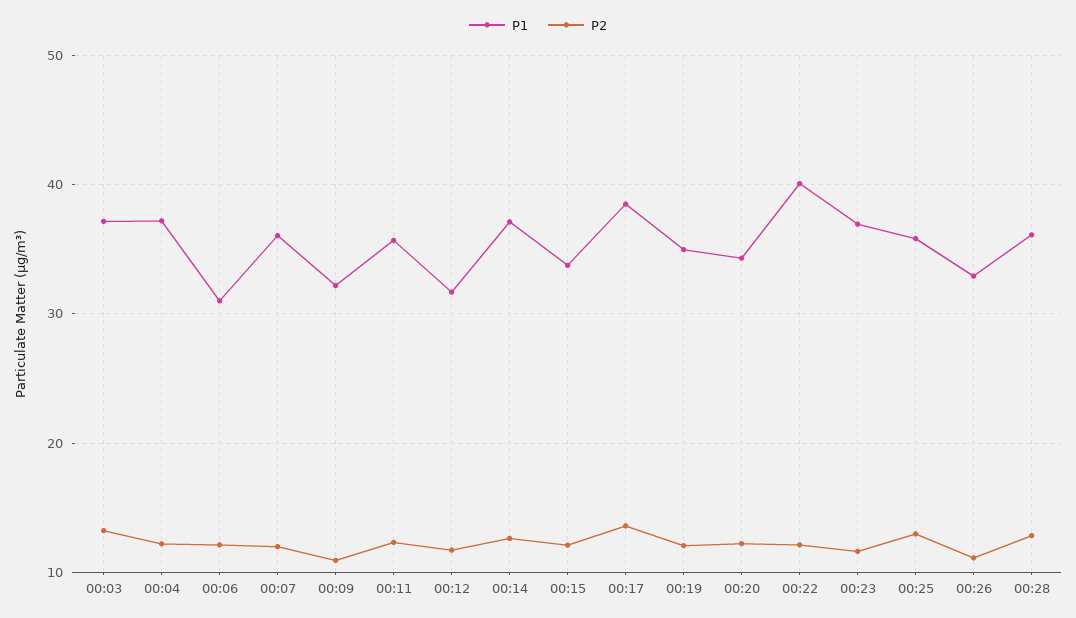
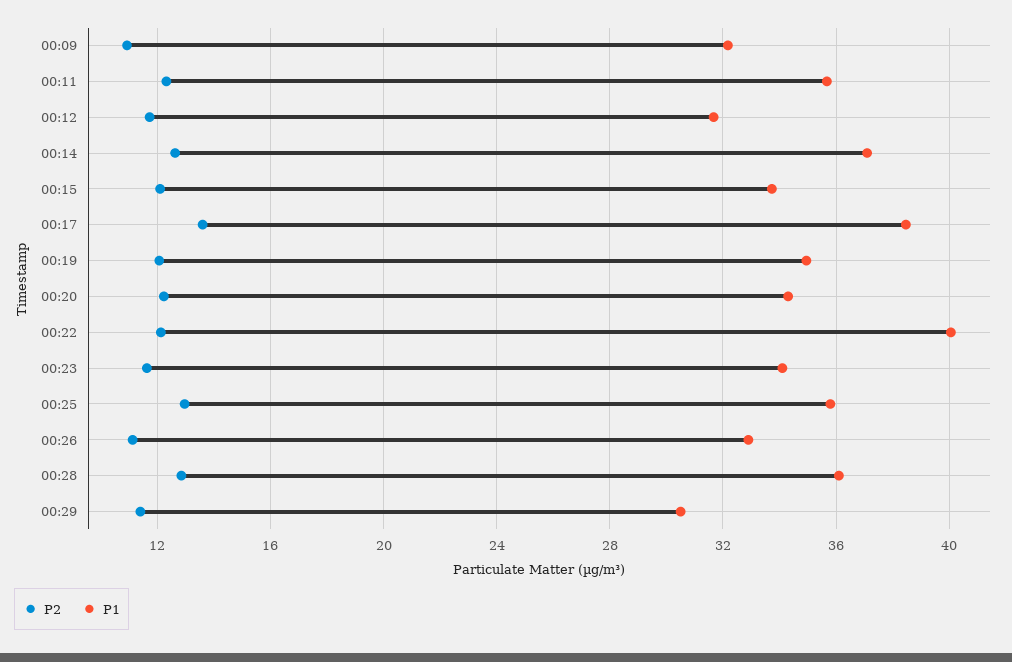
P1, 00:03: 37 -> none
P2, 00:03: 13 -> none
P1, 00:04: 37 -> none
P2, 00:04: 12 -> none
P1, 00:06: 31 -> none
P2, 00:06: 12 -> none
P1, 00:07: 36 -> none
P2, 00:07: 12 -> none
P1, 00:23: 37 -> 34
P2, 00:29: none -> 11.5
P1, 00:29: none -> 30.5

